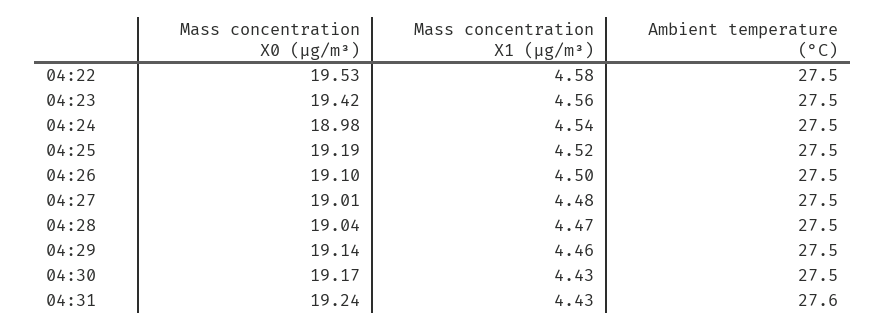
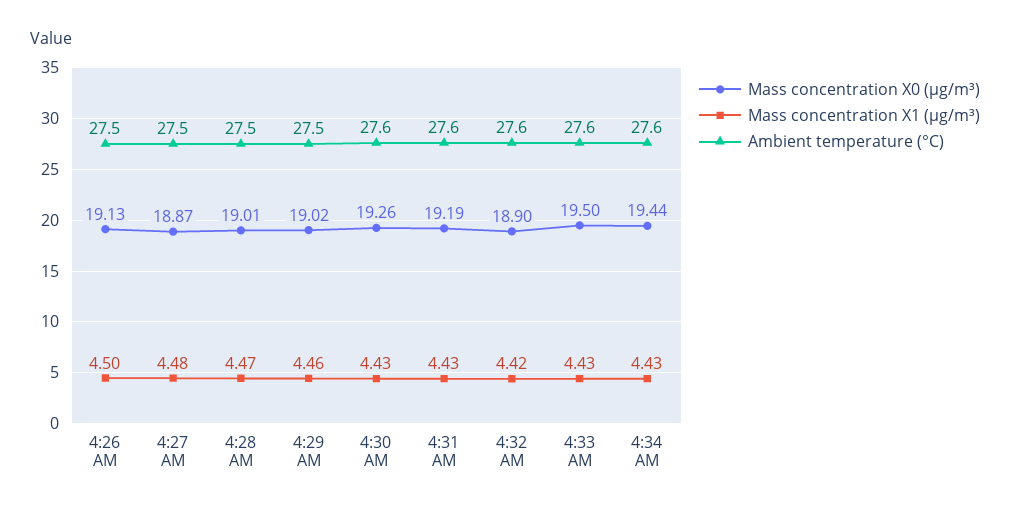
Mass concentration X0 (μg/m³), 04:22: 19.53 -> none
Mass concentration X1 (μg/m³), 04:22: 4.58 -> none
Ambient temperature (°C), 04:22: 27.5 -> none
Mass concentration X0 (μg/m³), 04:23: 19.42 -> none
Mass concentration X1 (μg/m³), 04:23: 4.56 -> none
Ambient temperature (°C), 04:23: 27.5 -> none
Mass concentration X0 (μg/m³), 04:24: 18.98 -> none
Mass concentration X1 (μg/m³), 04:24: 4.54 -> none
Ambient temperature (°C), 04:24: 27.5 -> none
Mass concentration X0 (μg/m³), 04:25: 19.19 -> none
Mass concentration X1 (μg/m³), 04:25: 4.52 -> none
Ambient temperature (°C), 04:25: 27.5 -> none
Mass concentration X0 (μg/m³), 04:26: 19.1 -> 19.13
Mass concentration X0 (μg/m³), 04:27: 19.01 -> 18.87
Mass concentration X0 (μg/m³), 04:28: 19.04 -> 19.01
Mass concentration X0 (μg/m³), 04:29: 19.14 -> 19.02
Mass concentration X0 (μg/m³), 04:30: 19.17 -> 19.26
Ambient temperature (°C), 04:30: 27.5 -> 27.6
Mass concentration X0 (μg/m³), 04:31: 19.24 -> 19.19
Mass concentration X0 (μg/m³), 4:32 AM: none -> 18.9
Mass concentration X1 (μg/m³), 4:32 AM: none -> 4.42
Ambient temperature (°C), 4:32 AM: none -> 27.6
Mass concentration X0 (μg/m³), 4:33 AM: none -> 19.5
Mass concentration X1 (μg/m³), 4:33 AM: none -> 4.43
Ambient temperature (°C), 4:33 AM: none -> 27.6
Mass concentration X0 (μg/m³), 4:34 AM: none -> 19.44
Mass concentration X1 (μg/m³), 4:34 AM: none -> 4.43
Ambient temperature (°C), 4:34 AM: none -> 27.6

